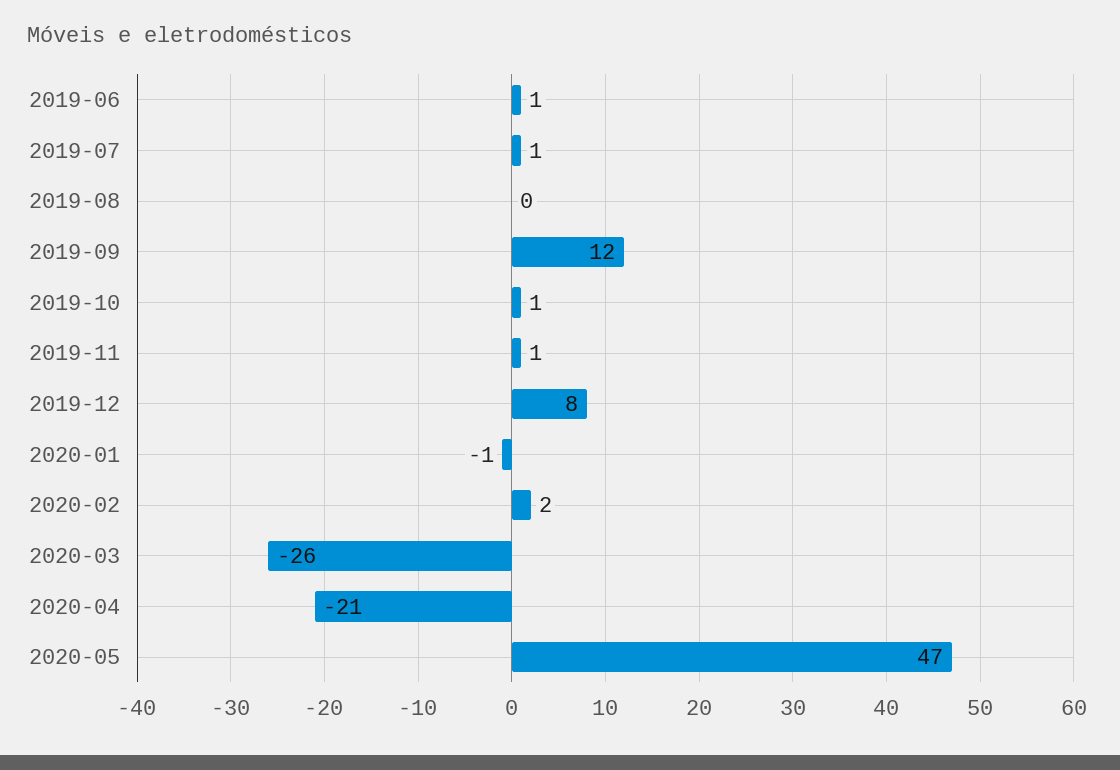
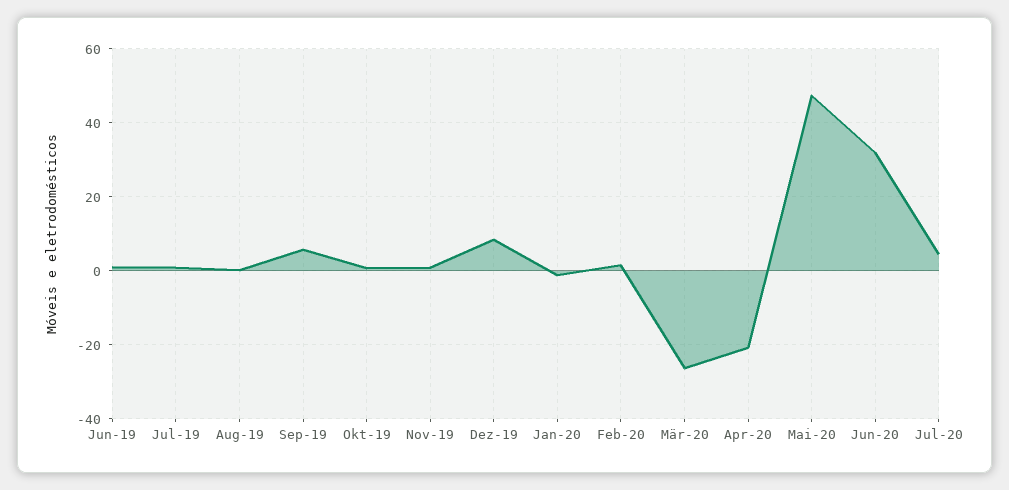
2019-09: 12 -> 6
Jun-20: none -> 32
Jul-20: none -> 4

